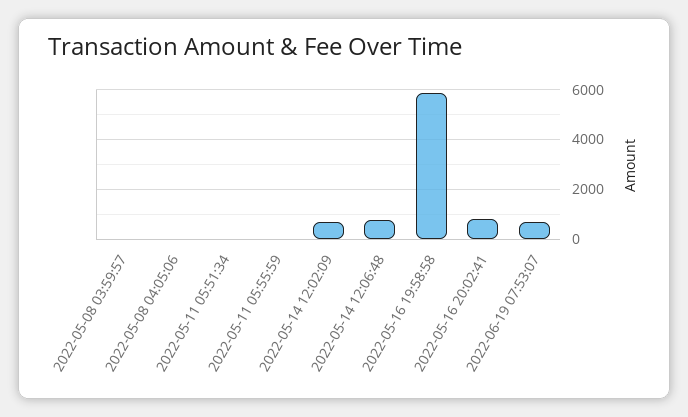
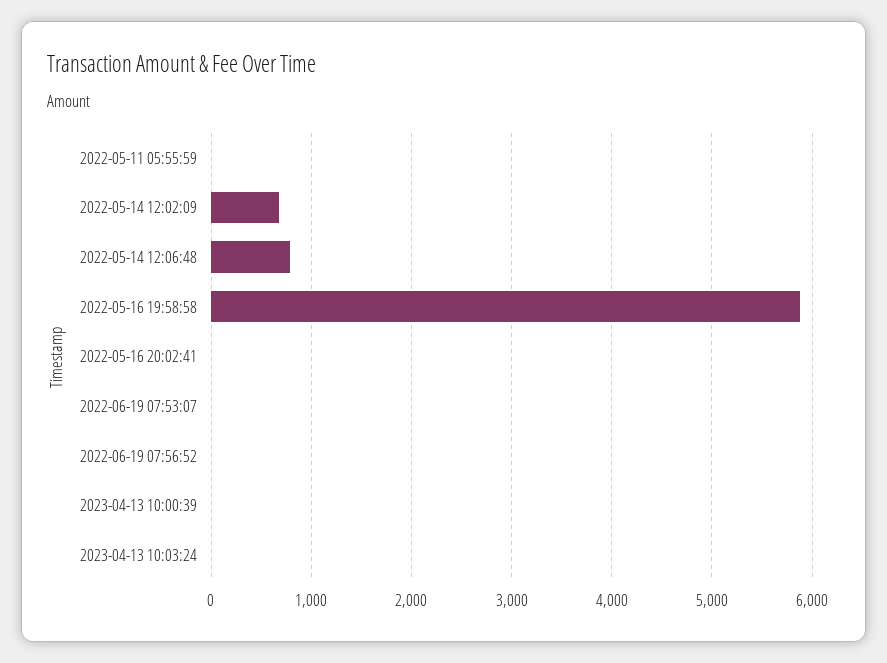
2022-05-08 03:59:57: 0 -> none
2022-05-08 04:05:06: 0 -> none
2022-05-11 05:51:34: 0 -> none
2022-05-16 20:02:41: 750 -> 0
2022-06-19 07:53:07: 750 -> 0
2022-06-19 07:56:52: none -> 0
2023-04-13 10:00:39: none -> 0
2023-04-13 10:03:24: none -> 0

